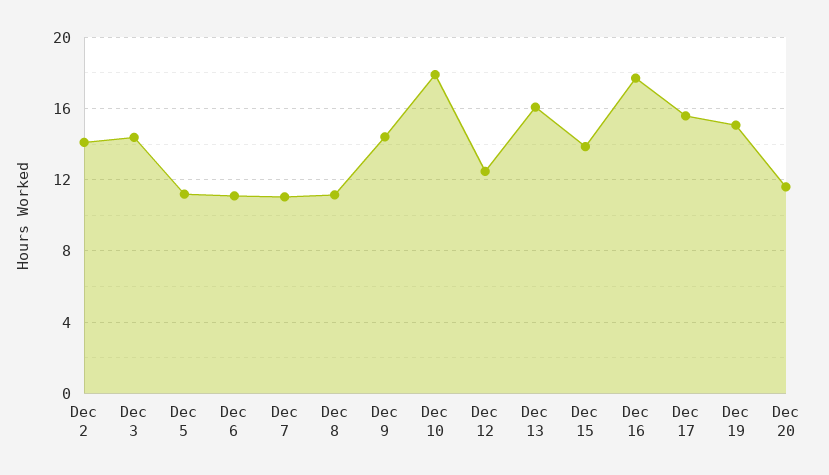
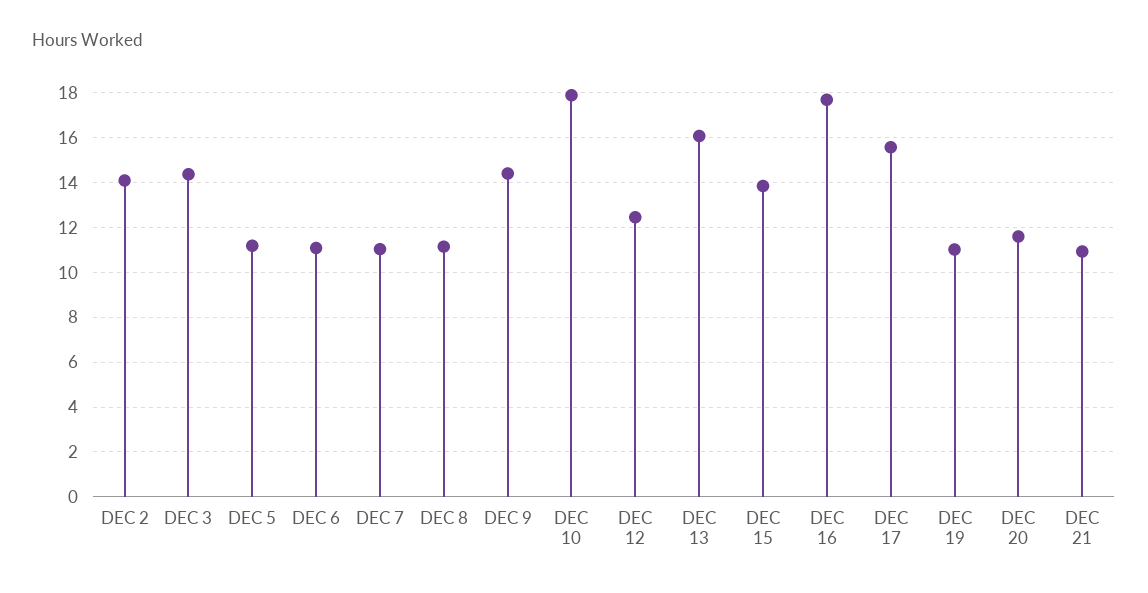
Dec 19: 15 -> 11
DEC 21: none -> 11

